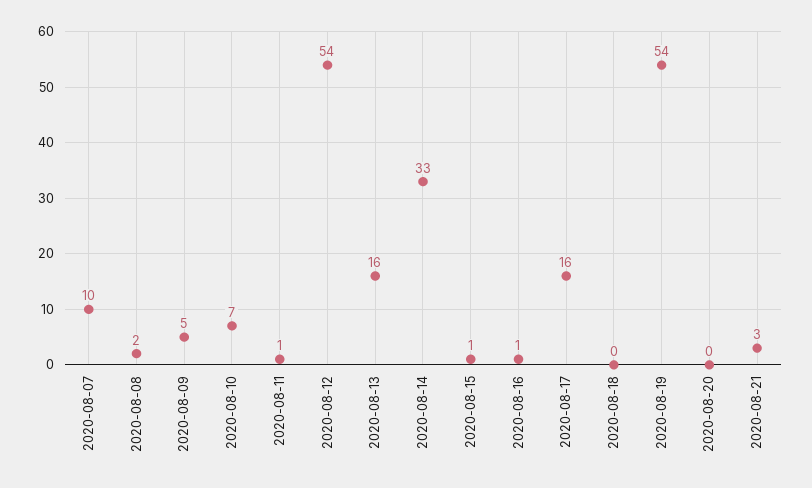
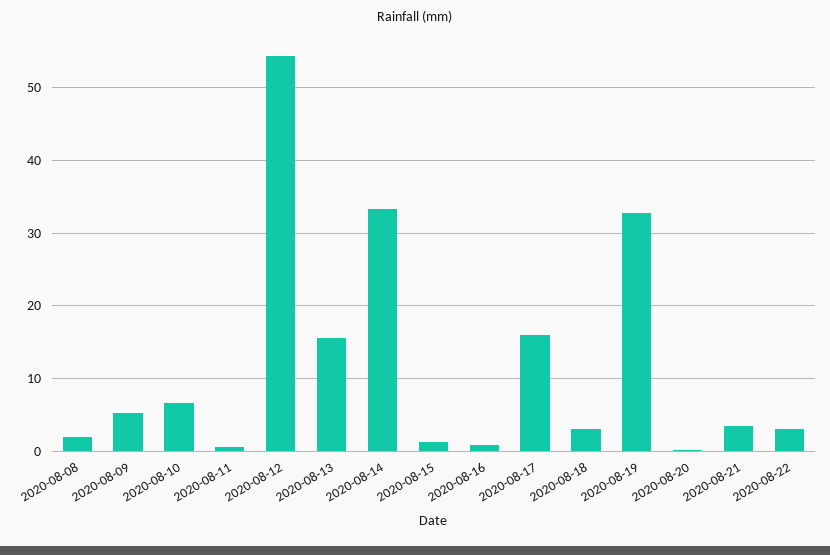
2020-08-07: 10 -> none
2020-08-18: 0 -> 3
2020-08-19: 54 -> 33
2020-08-22: none -> 3

